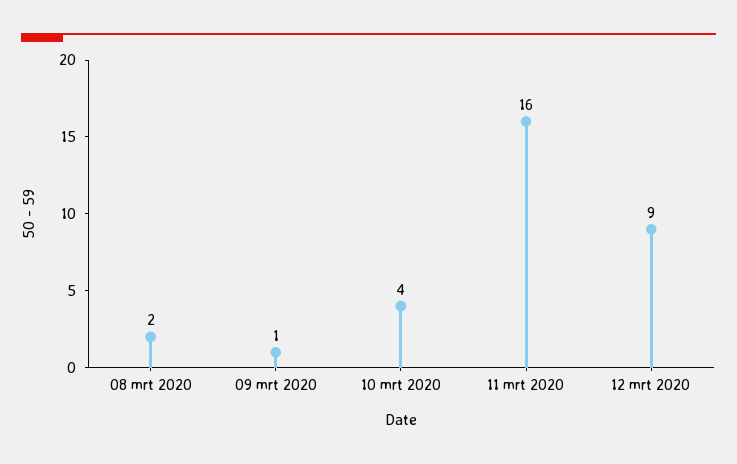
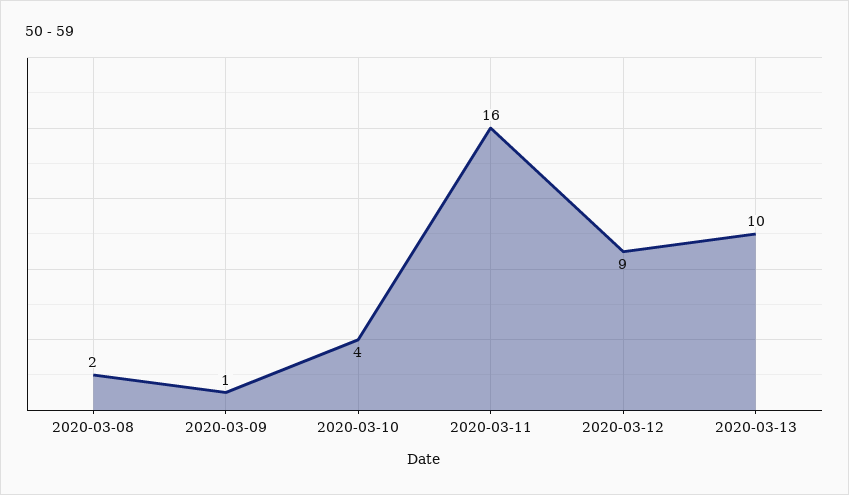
2020-03-13: none -> 10

